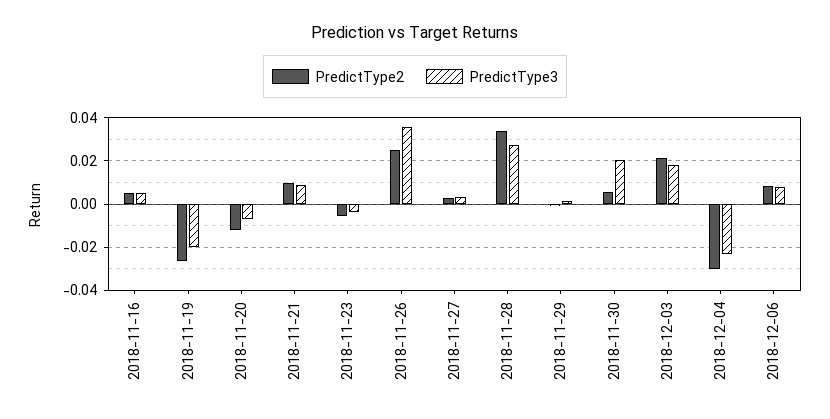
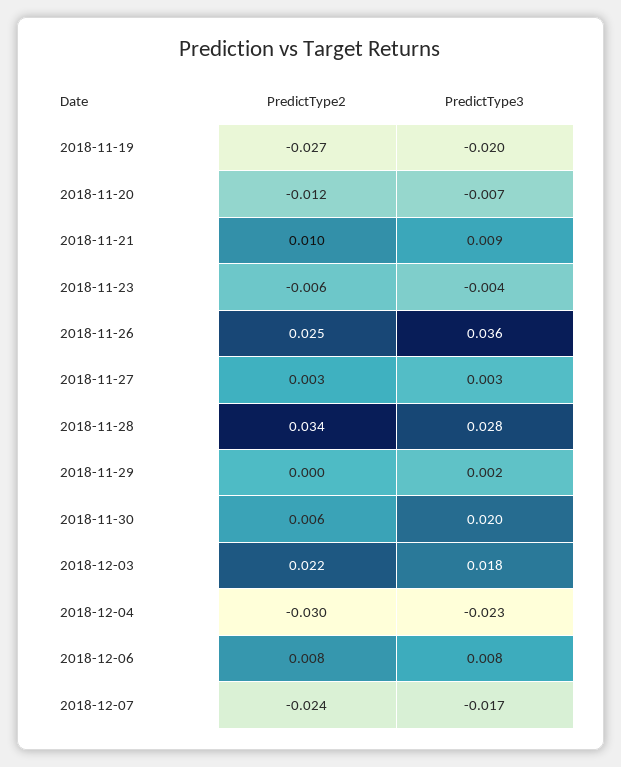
PredictType2, 2018-11-16: 0.005 -> none
PredictType3, 2018-11-16: 0.005 -> none
PredictType2, 2018-12-07: none -> -0.024
PredictType3, 2018-12-07: none -> -0.017

